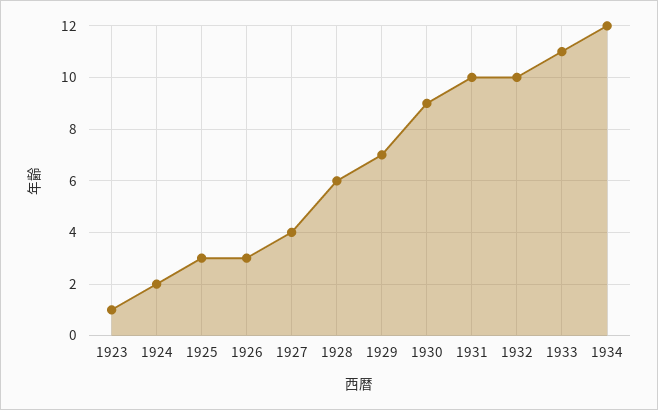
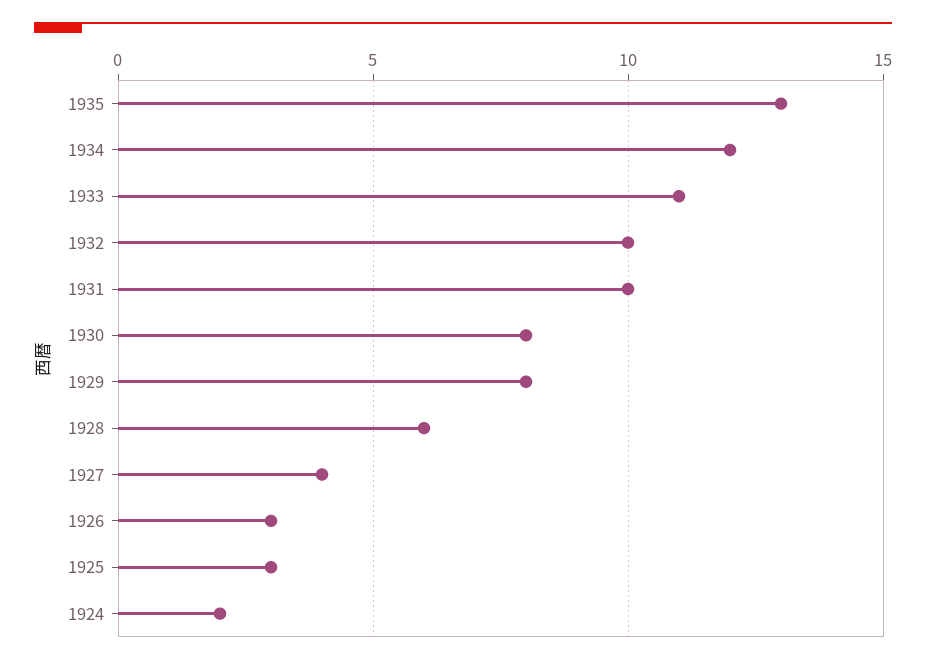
1923: 1 -> none
1929: 7 -> 8
1930: 9 -> 8
1935: none -> 13

